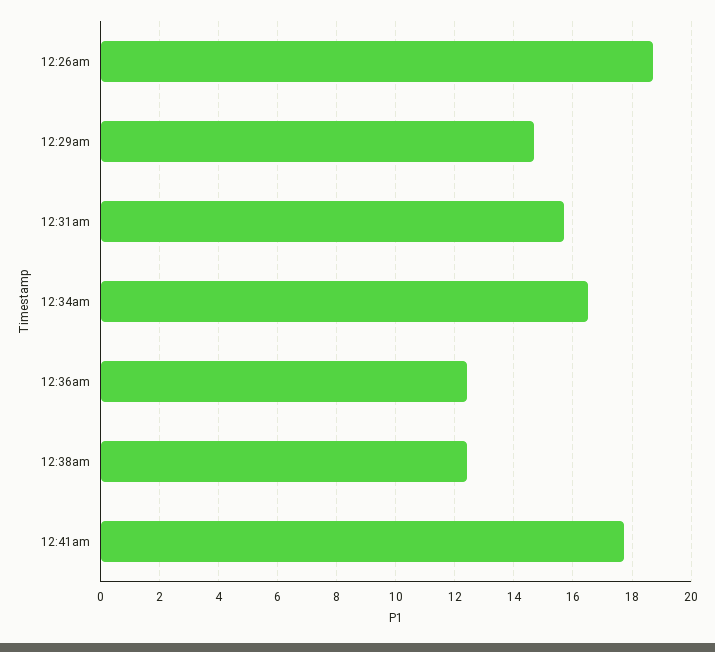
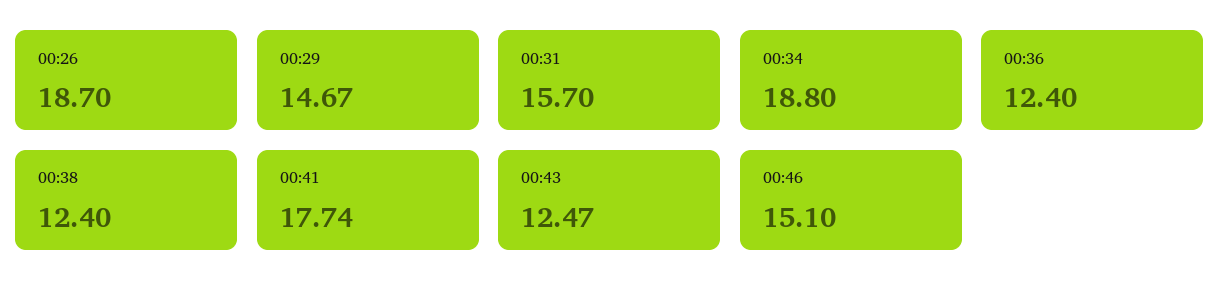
12:34am: 16.5 -> 18.8
00:43: none -> 12.47
00:46: none -> 15.1

